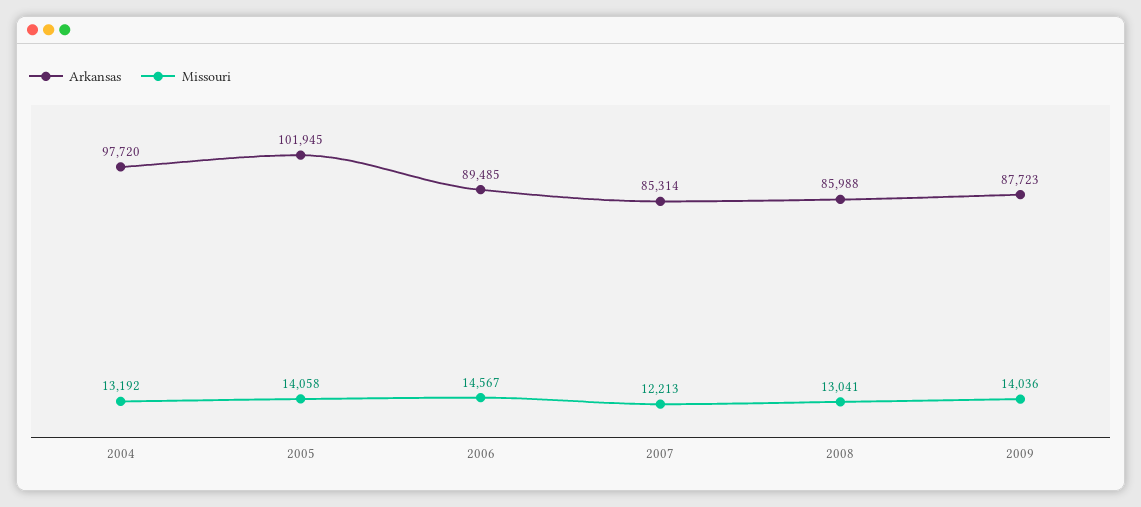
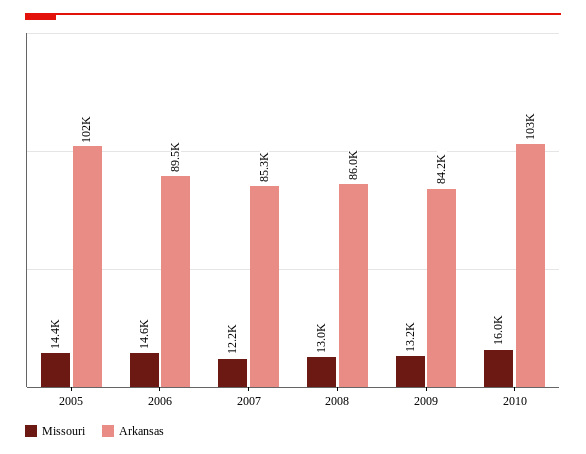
Arkansas, 2004: 97720 -> none
Missouri, 2004: 13192 -> none
Missouri, 2005: 14058 -> 14400
Arkansas, 2009: 87723 -> 84200
Missouri, 2009: 14036 -> 13200
Missouri, 2010: none -> 16000
Arkansas, 2010: none -> 103000

